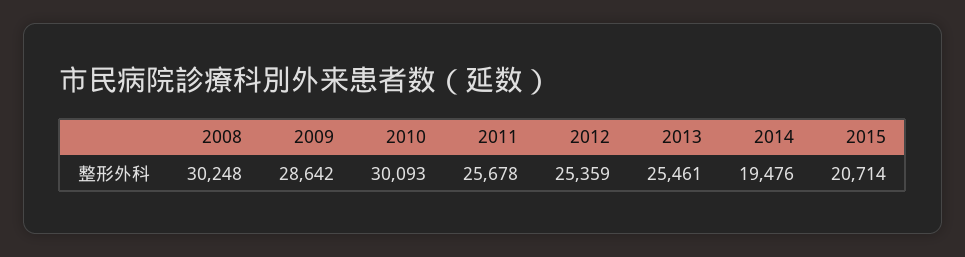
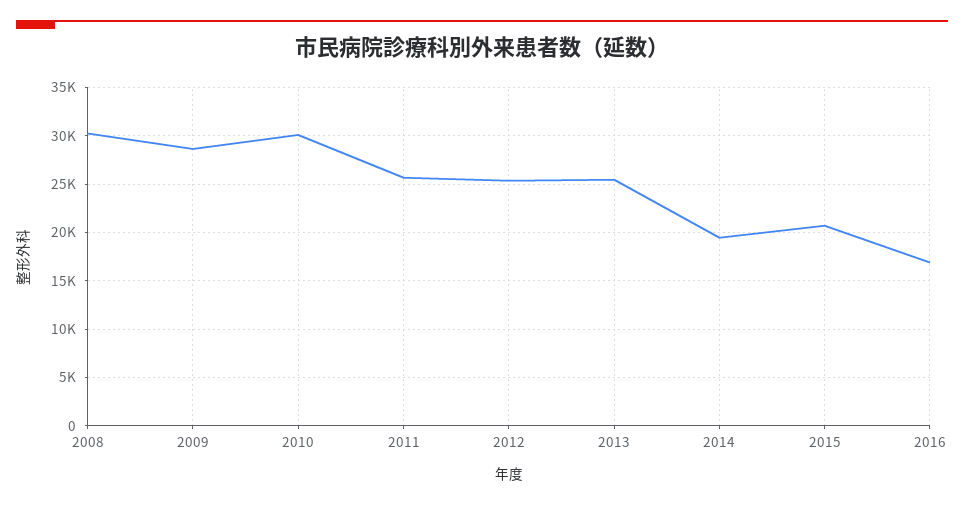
2016: none -> 17000

